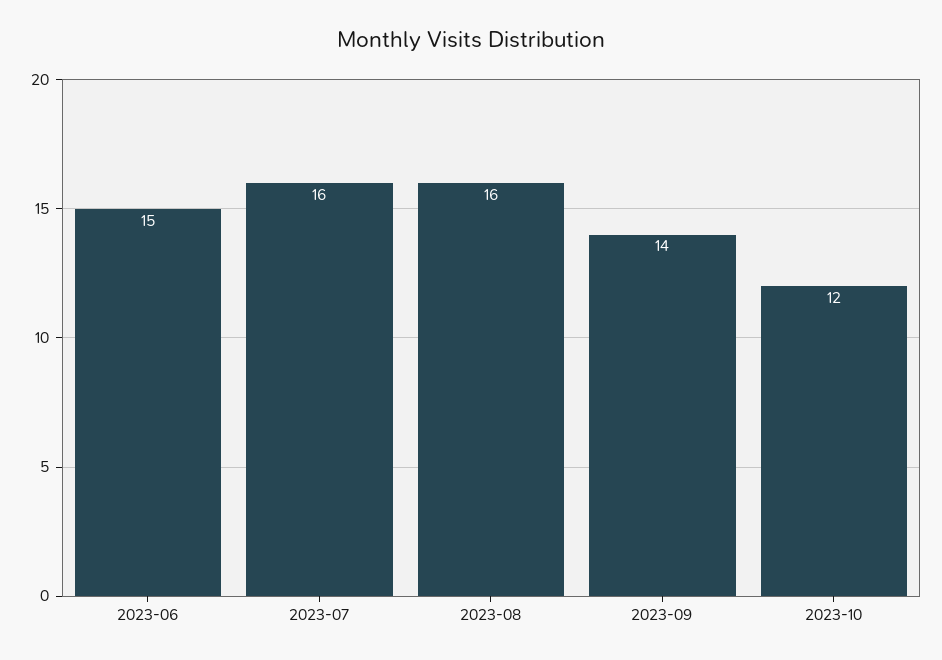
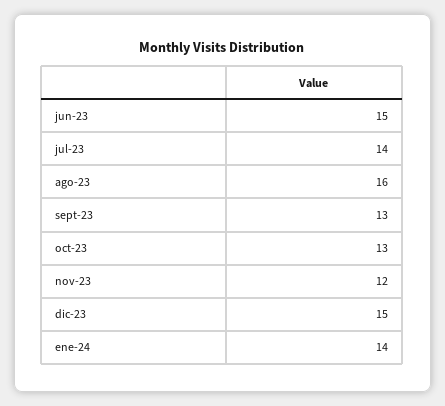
2023-07: 16 -> 14
2023-09: 14 -> 13
2023-10: 12 -> 13
nov-23: none -> 12
dic-23: none -> 15
ene-24: none -> 14

